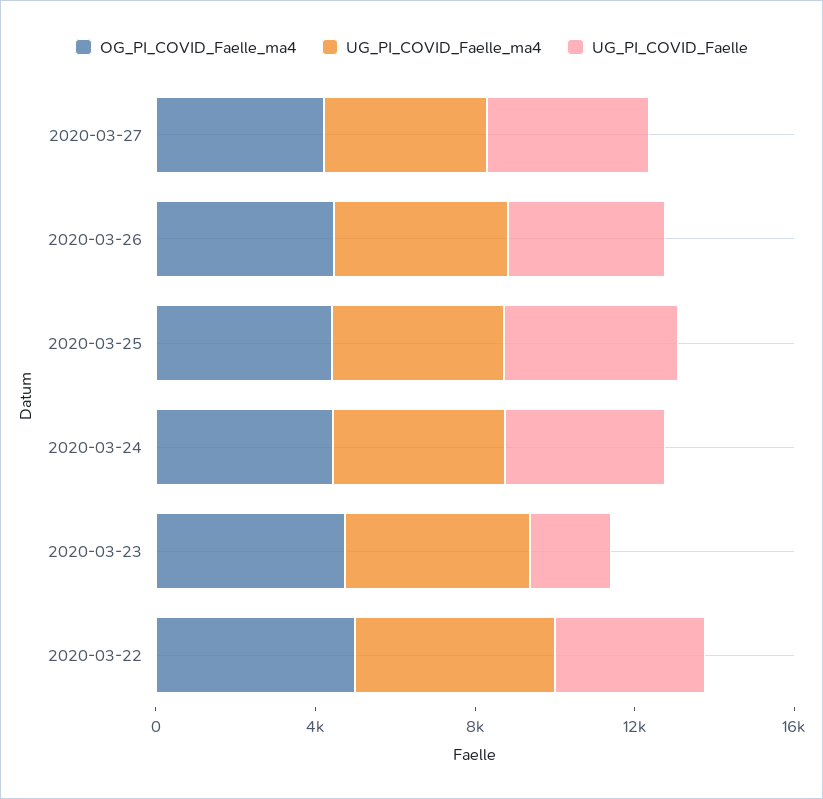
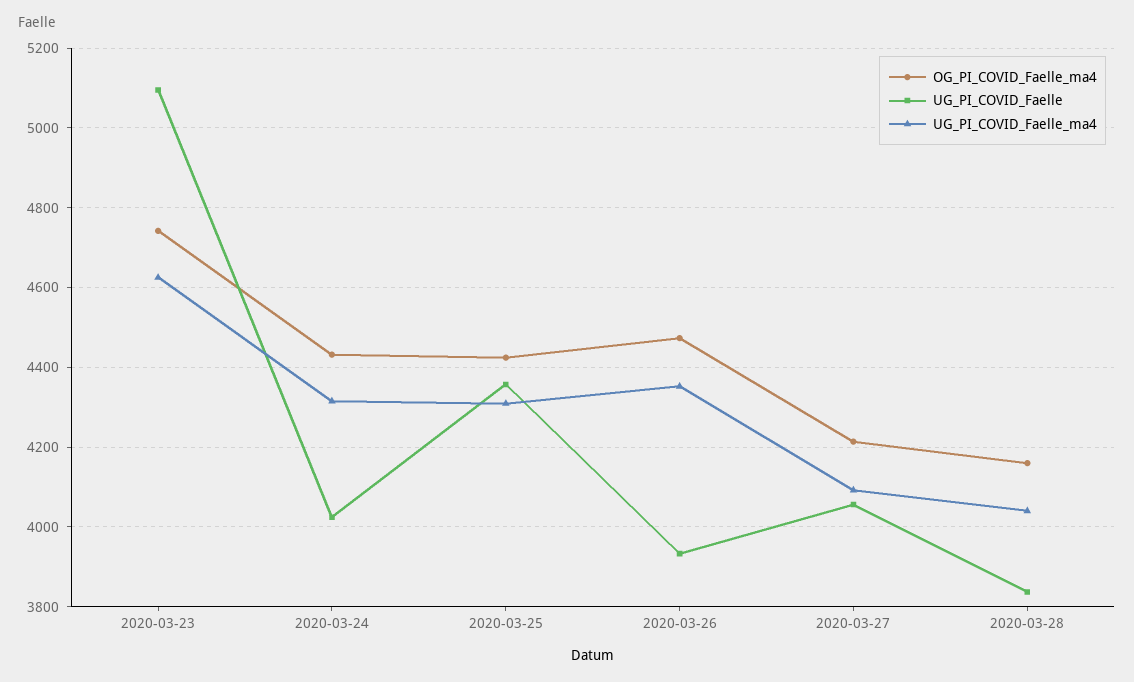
UG_PI_COVID_Faelle, 2020-03-23: 2000 -> 5100
OG_PI_COVID_Faelle_ma4, 2020-03-22: 5000 -> none
UG_PI_COVID_Faelle_ma4, 2020-03-22: 5000 -> none
UG_PI_COVID_Faelle, 2020-03-22: 4000 -> none
OG_PI_COVID_Faelle_ma4, 2020-03-28: none -> 4160
UG_PI_COVID_Faelle, 2020-03-28: none -> 3840
UG_PI_COVID_Faelle_ma4, 2020-03-28: none -> 4040

